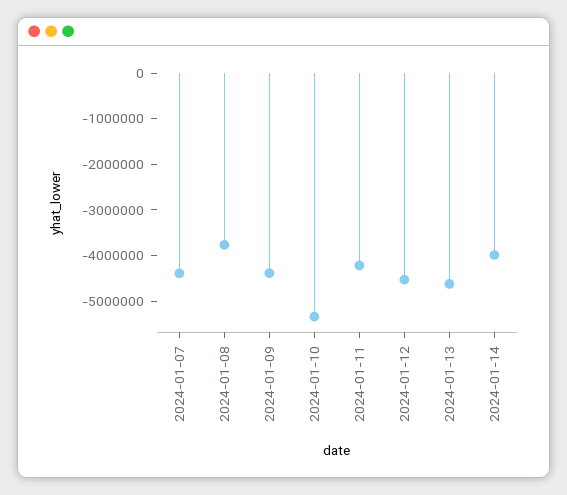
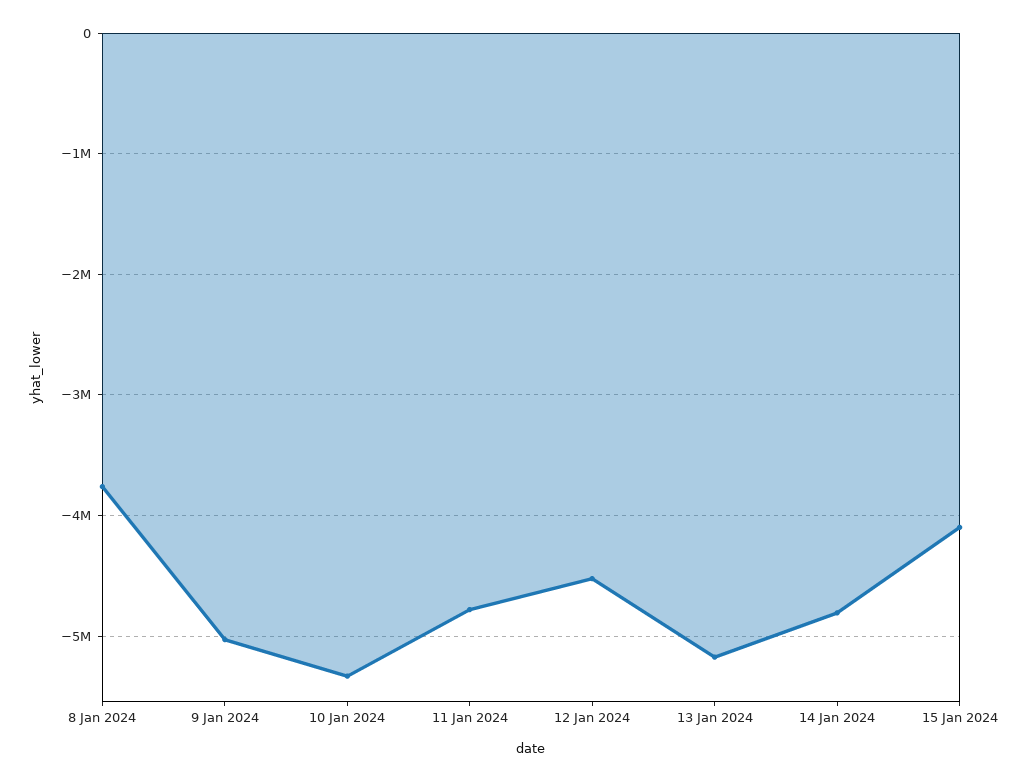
2024-01-07: -4400000 -> none
2024-01-09: -4400000 -> -5000000
2024-01-11: -4200000 -> -4800000
2024-01-13: -4600000 -> -5200000
2024-01-14: -4000000 -> -4800000
15 Jan 2024: none -> -4100000

